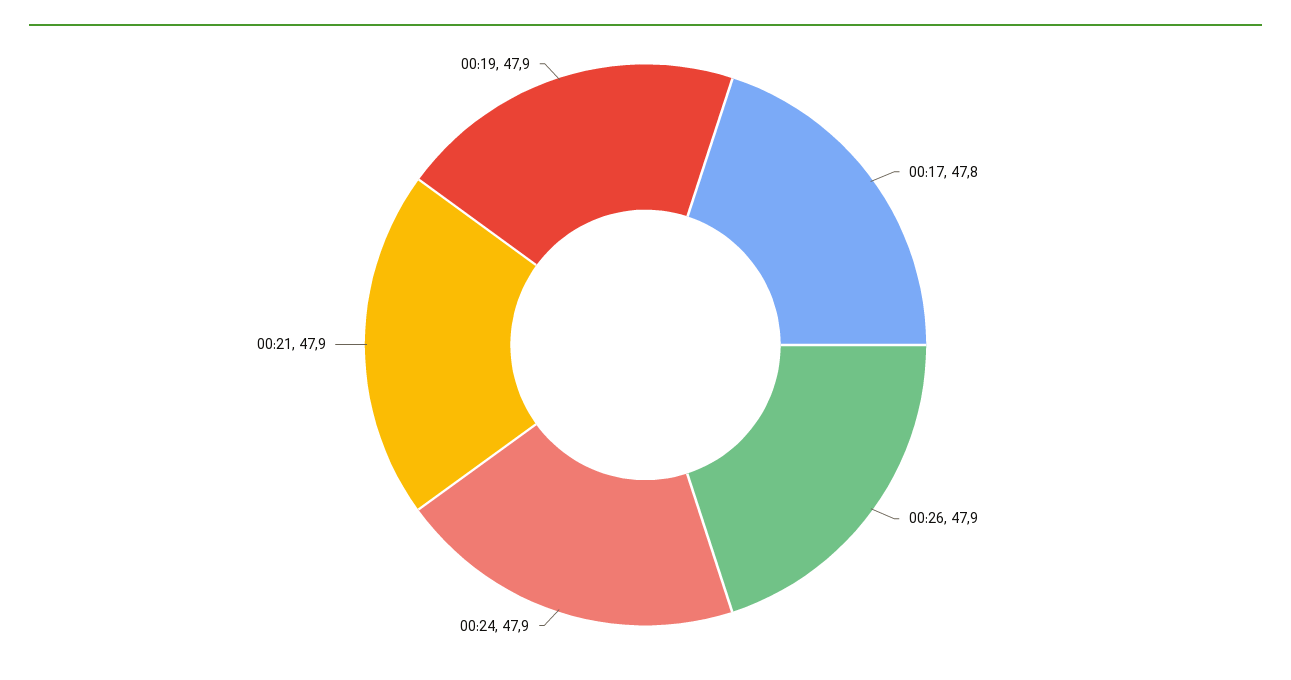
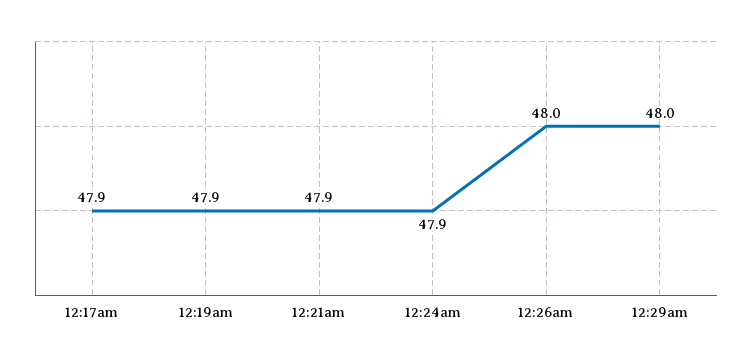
00:17: 47.8 -> 47.9
00:26: 47.9 -> 48
12:29am: none -> 48

